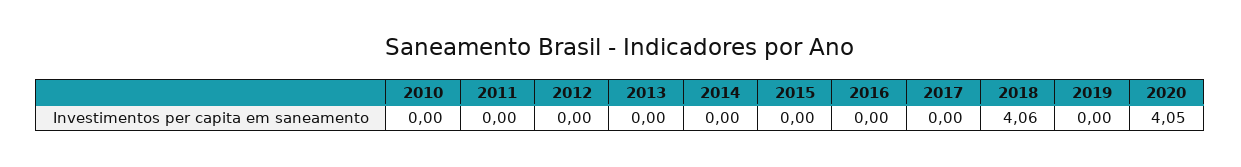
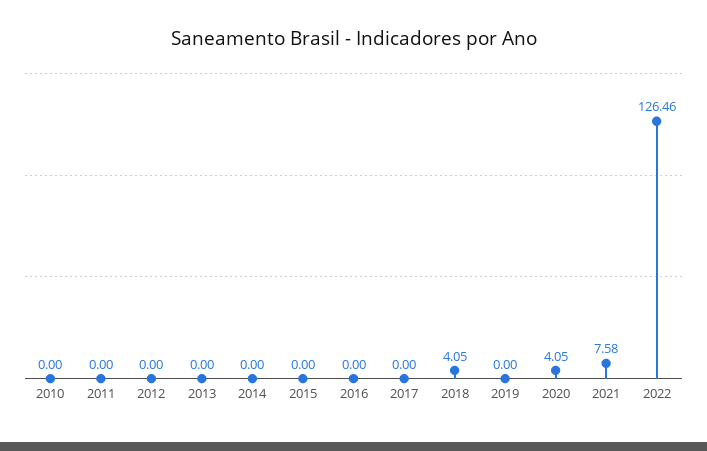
2018: 4.06 -> 4.05
2021: none -> 7.58
2022: none -> 126.46

